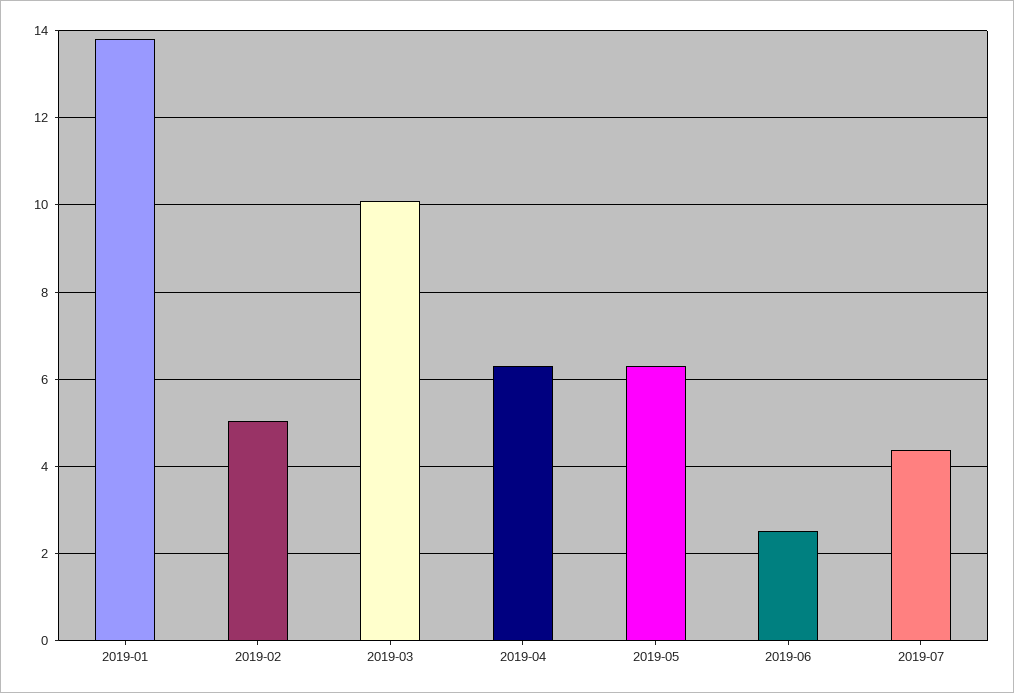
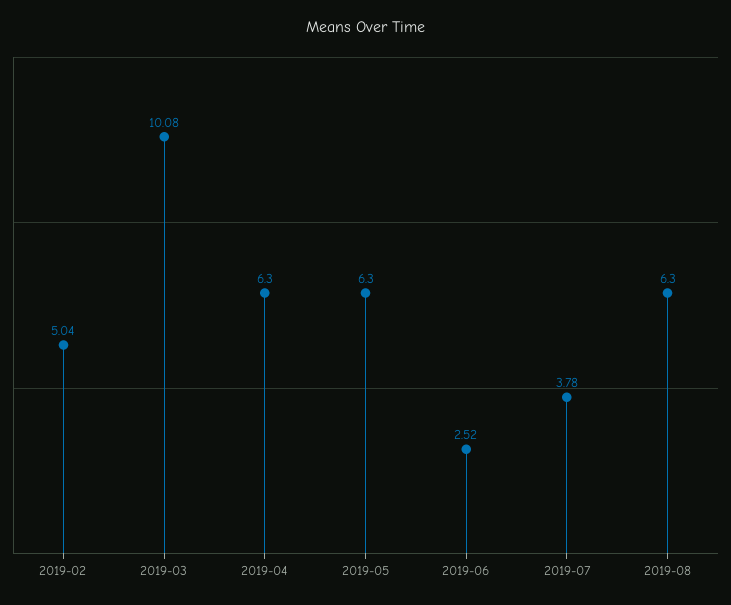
2019-01: 13.8 -> none
2019-07: 4.4 -> 3.78
2019-08: none -> 6.3

